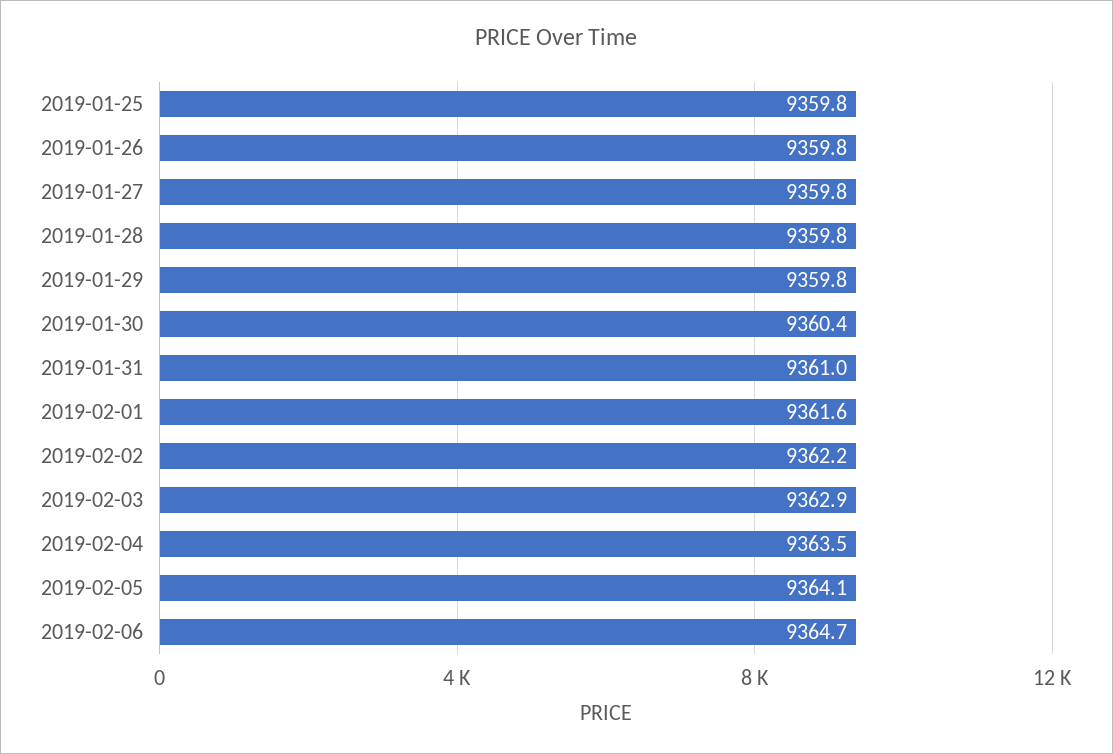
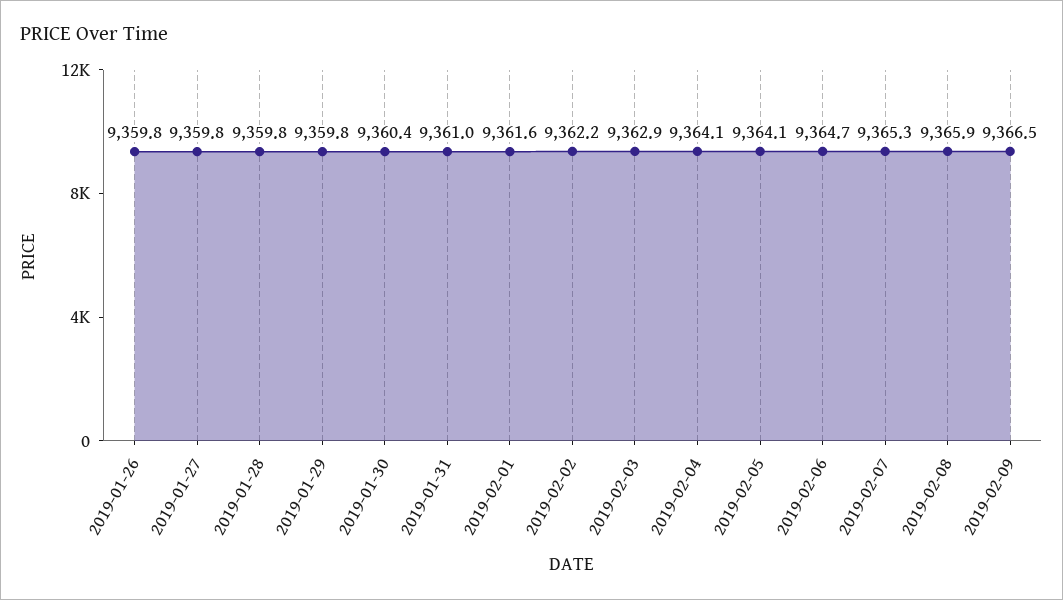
2019-01-25: 9359.8 -> none
2019-02-04: 9363.5 -> 9364.1
2019-02-07: none -> 9365.3
2019-02-08: none -> 9365.9
2019-02-09: none -> 9366.5

